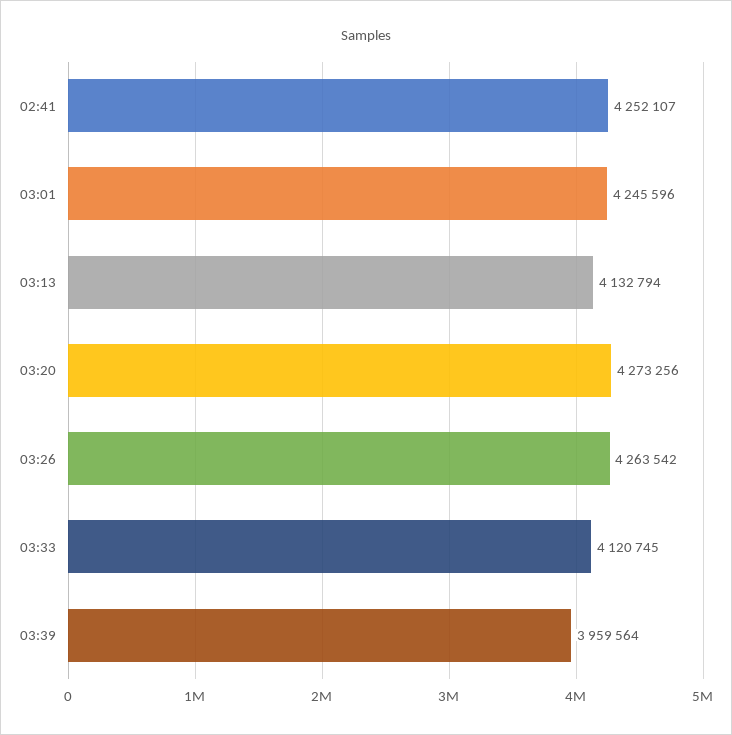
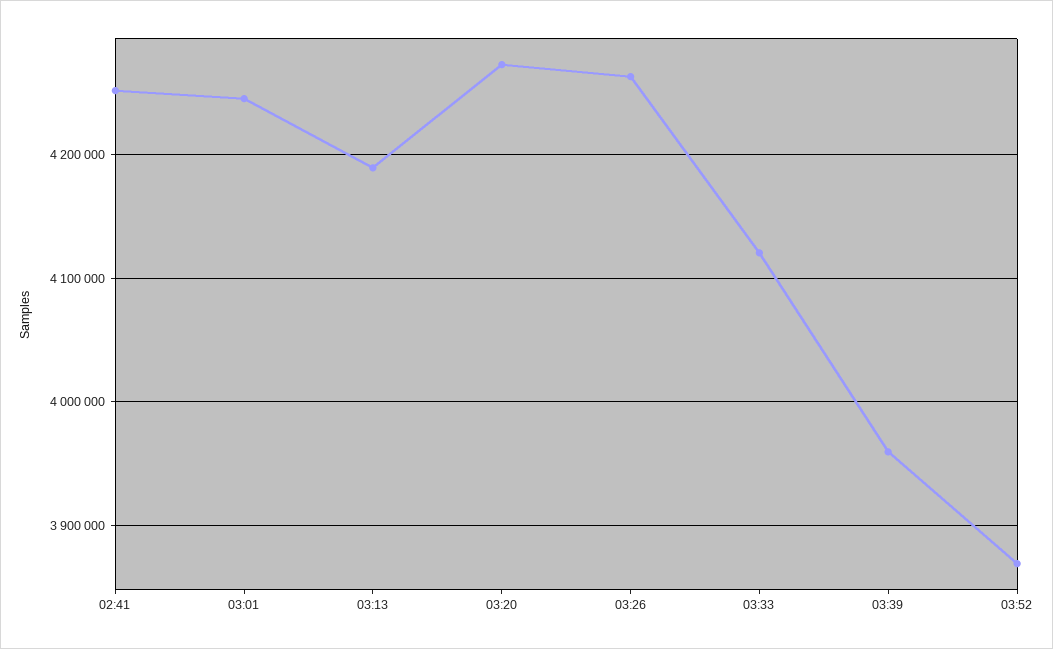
03:13: 4132794 -> 4190000
03:52: none -> 3870000

